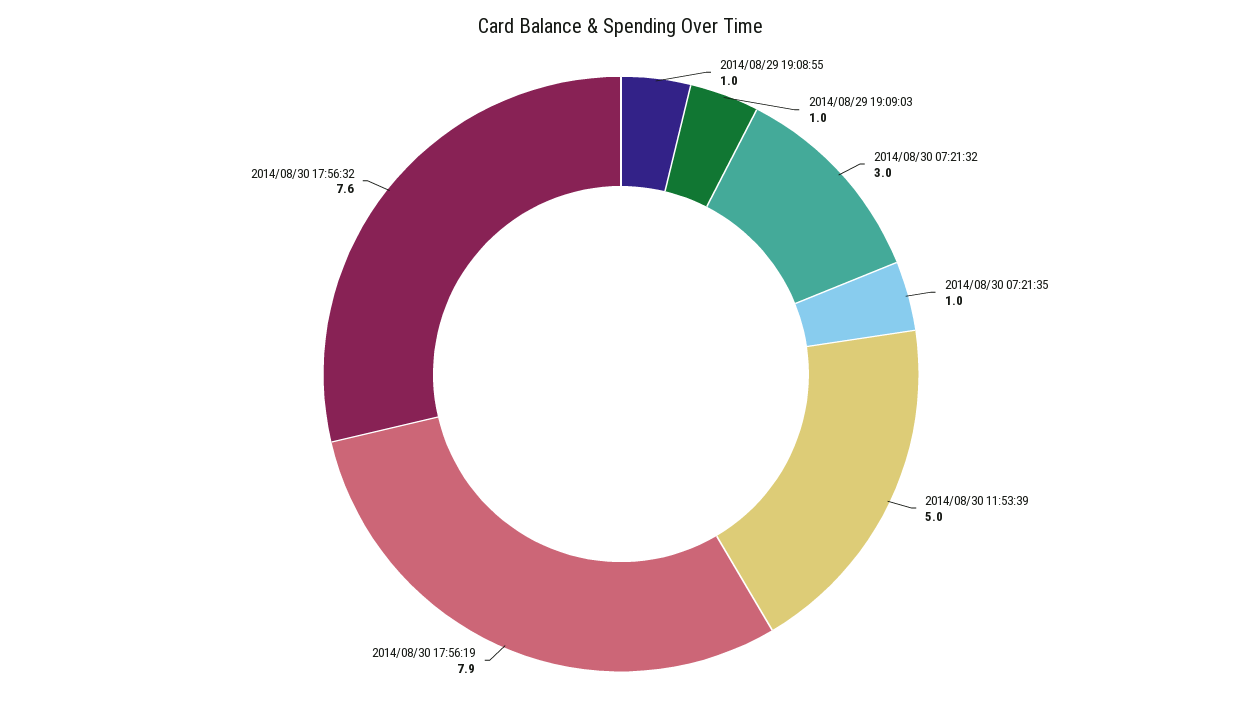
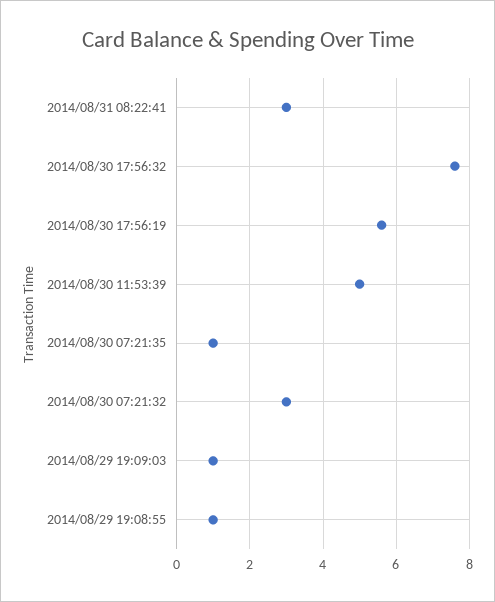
2014/08/30 17:56:19: 7.9 -> 5.5
2014/08/31 08:22:41: none -> 3

